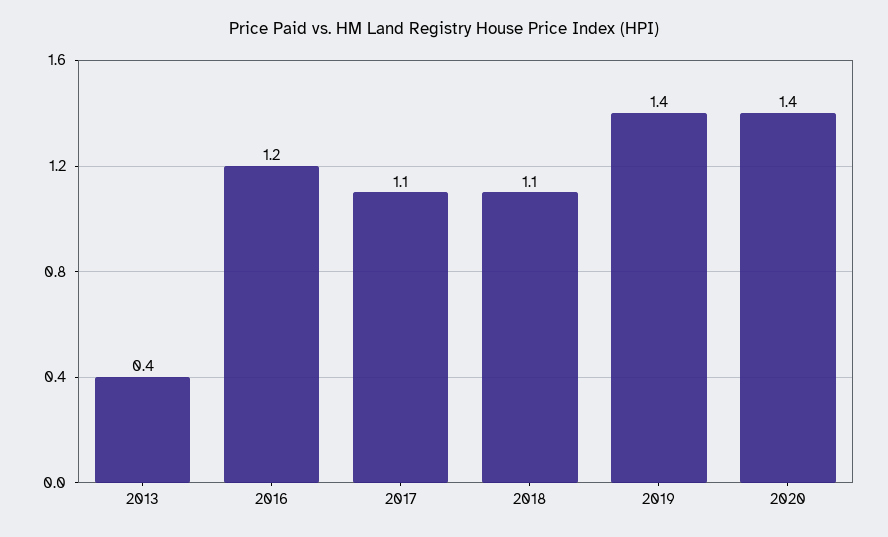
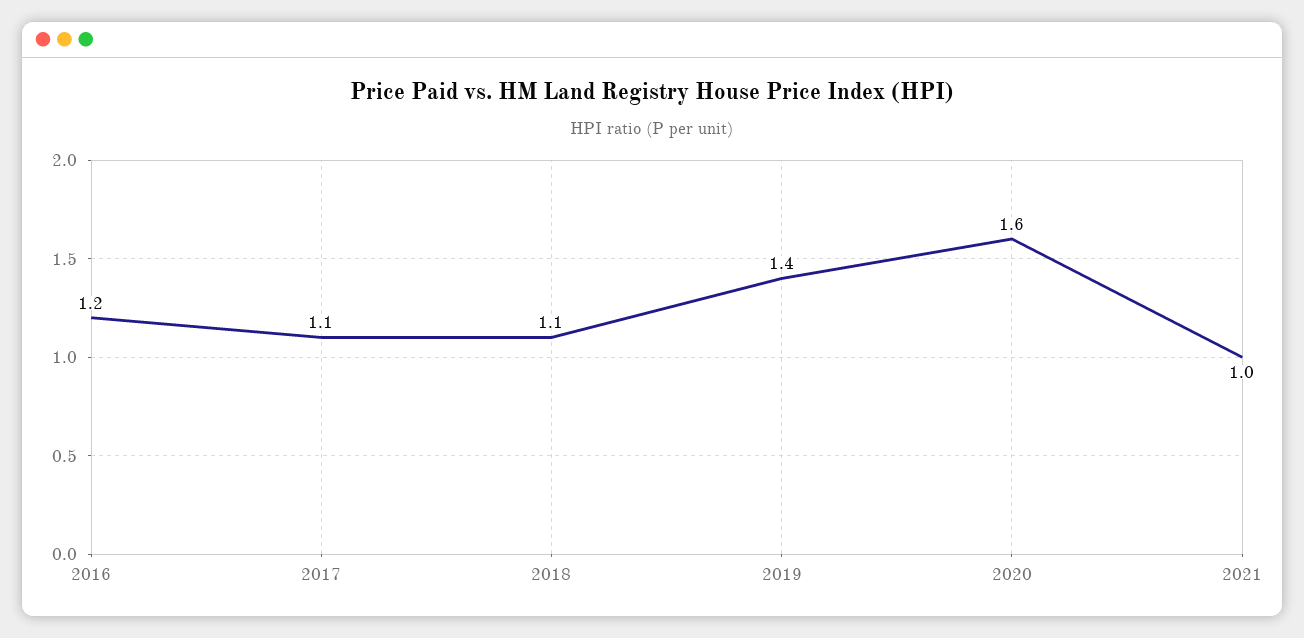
2013: 0.4 -> none
2020: 1.4 -> 1.6
2021: none -> 1

